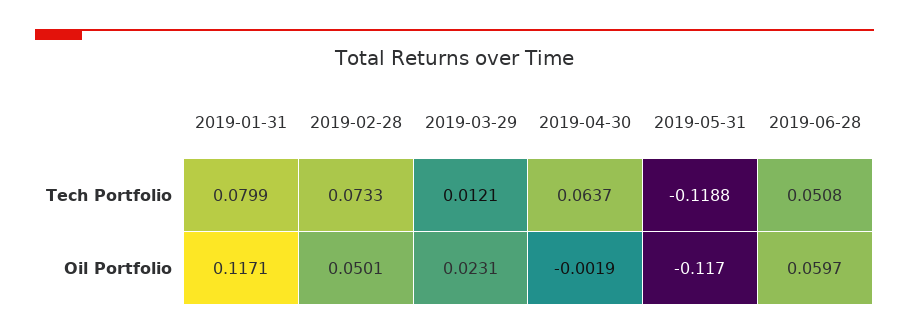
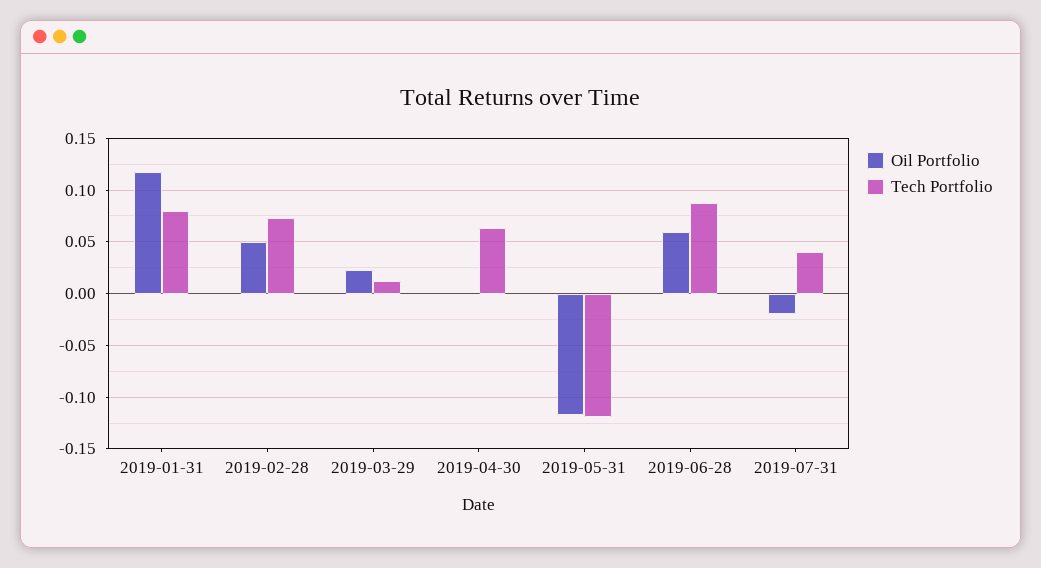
Tech Portfolio, 2019-06-28: 0.0508 -> 0.09
Oil Portfolio, 2019-07-31: none -> -0.02
Tech Portfolio, 2019-07-31: none -> 0.04

